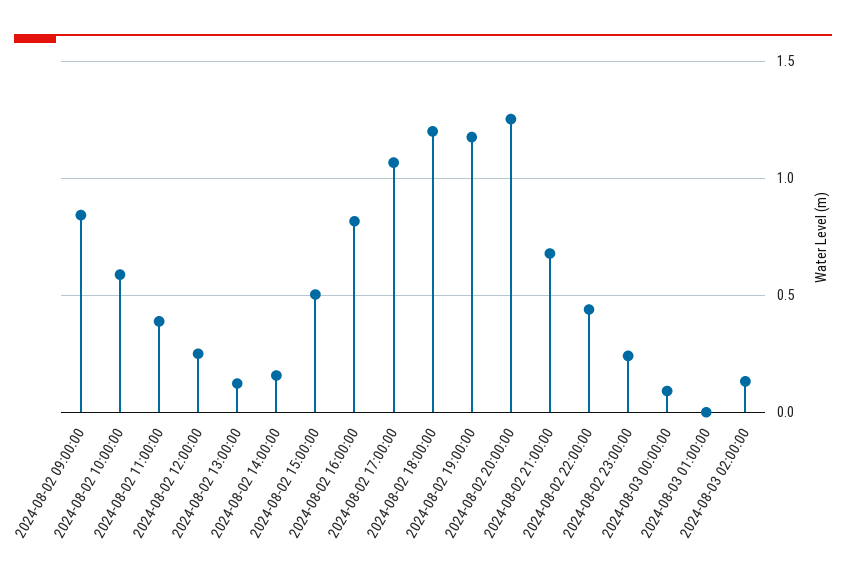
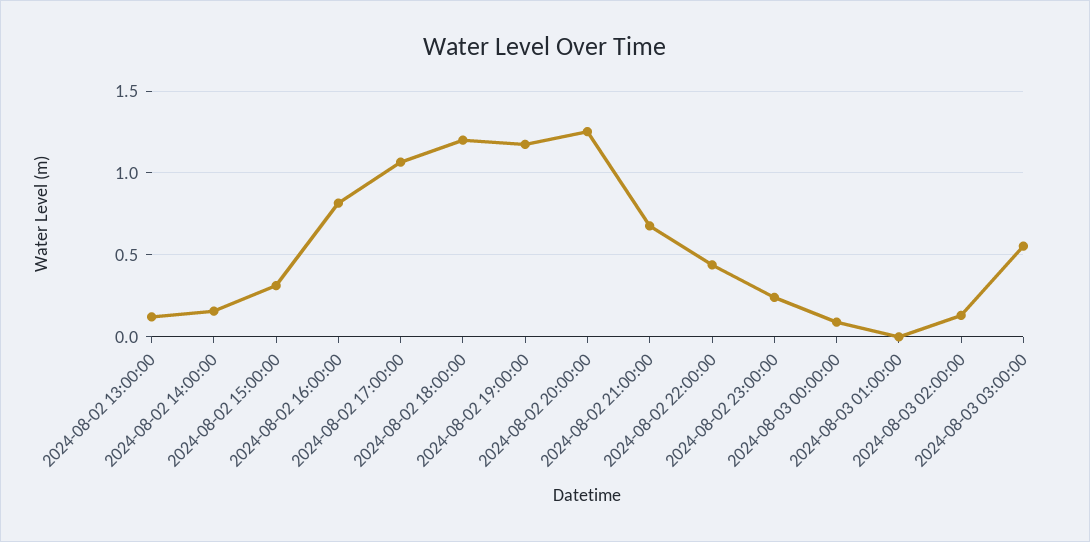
2024-08-02 09:00:00: 0.85 -> none
2024-08-02 10:00:00: 0.6 -> none
2024-08-02 11:00:00: 0.4 -> none
2024-08-02 12:00:00: 0.25 -> none
2024-08-02 15:00:00: 0.5 -> 0.3
2024-08-03 03:00:00: none -> 0.55

